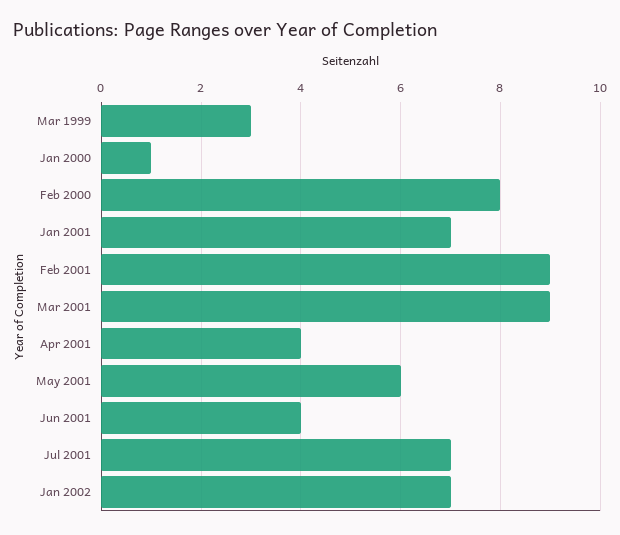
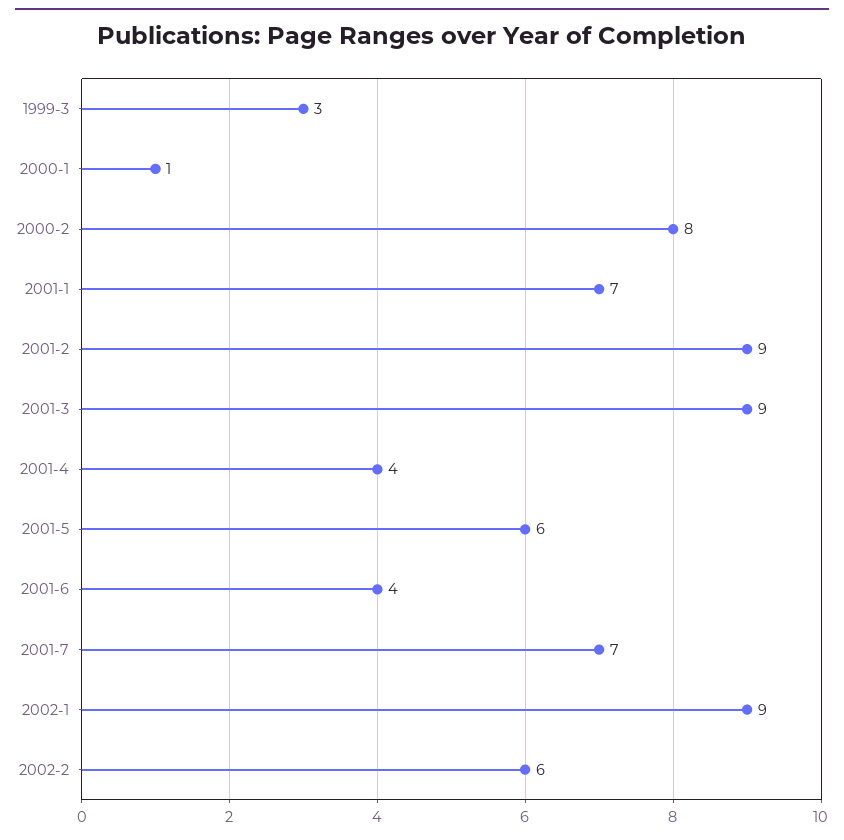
Jan 2002: 7 -> 9
2002-2: none -> 6

